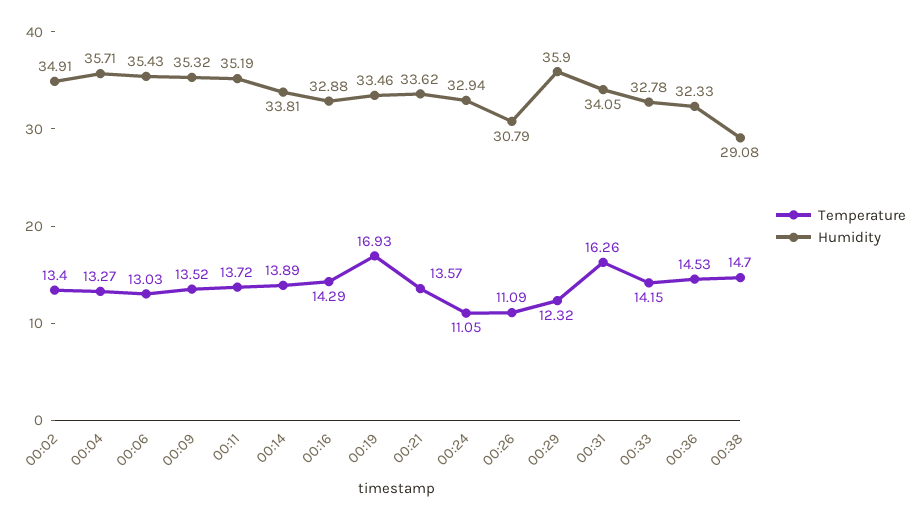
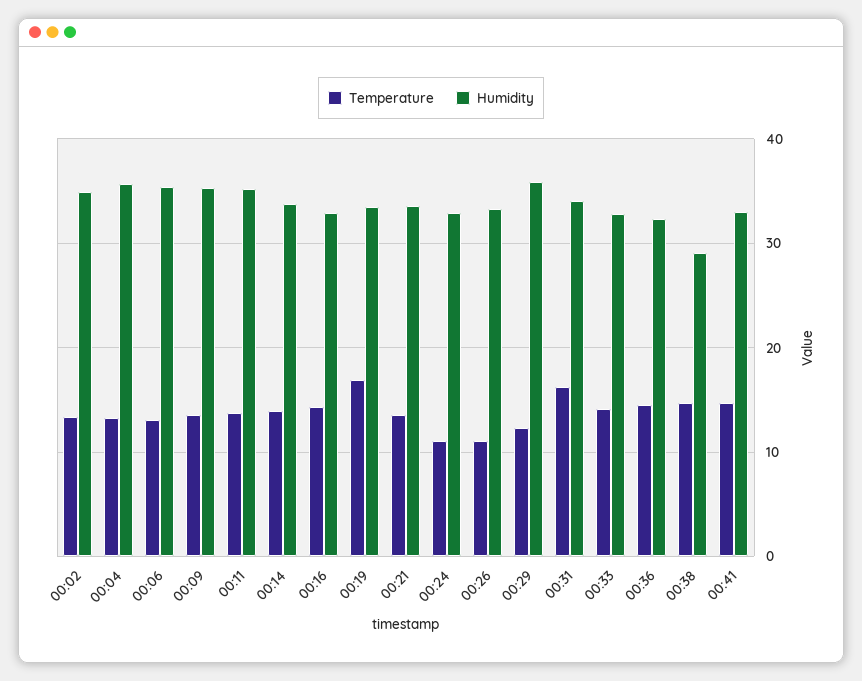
Humidity, 00:26: 30.79 -> 33
Temperature, 00:41: none -> 15
Humidity, 00:41: none -> 33

